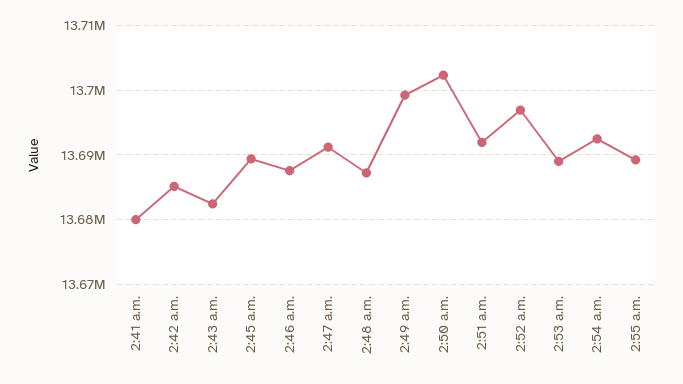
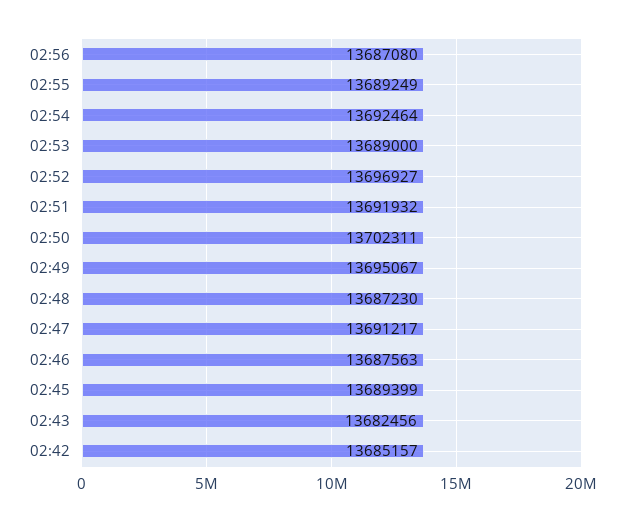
2:41 a.m.: 13680000 -> none
2:49 a.m.: 13699000 -> 13695067
02:56: none -> 13687080

